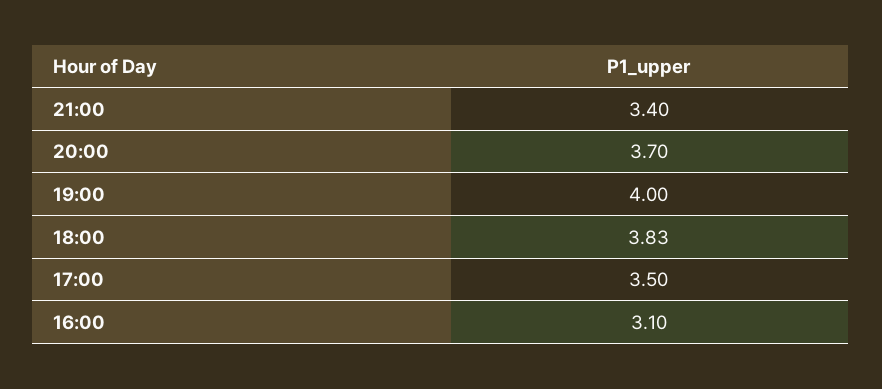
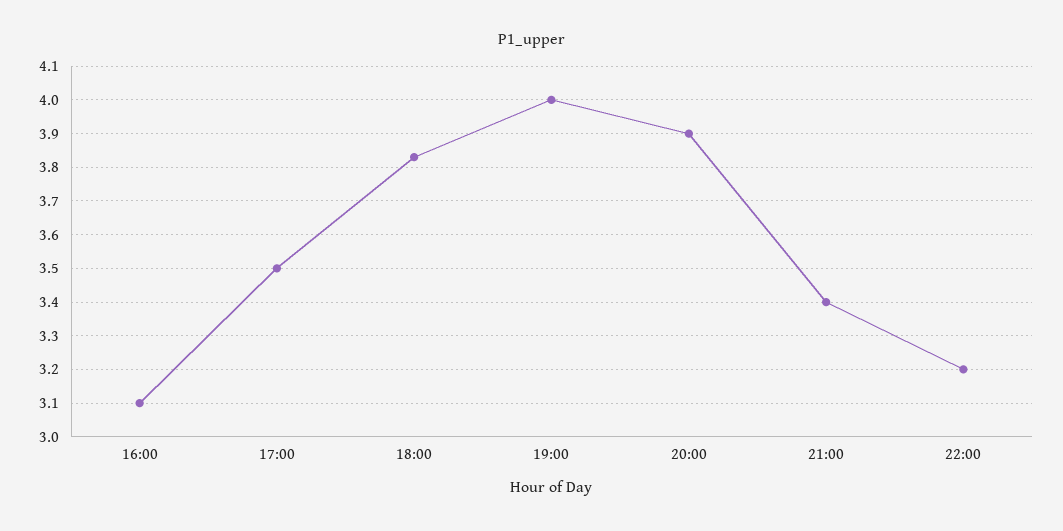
20:00: 3.7 -> 3.9
22:00: none -> 3.2

